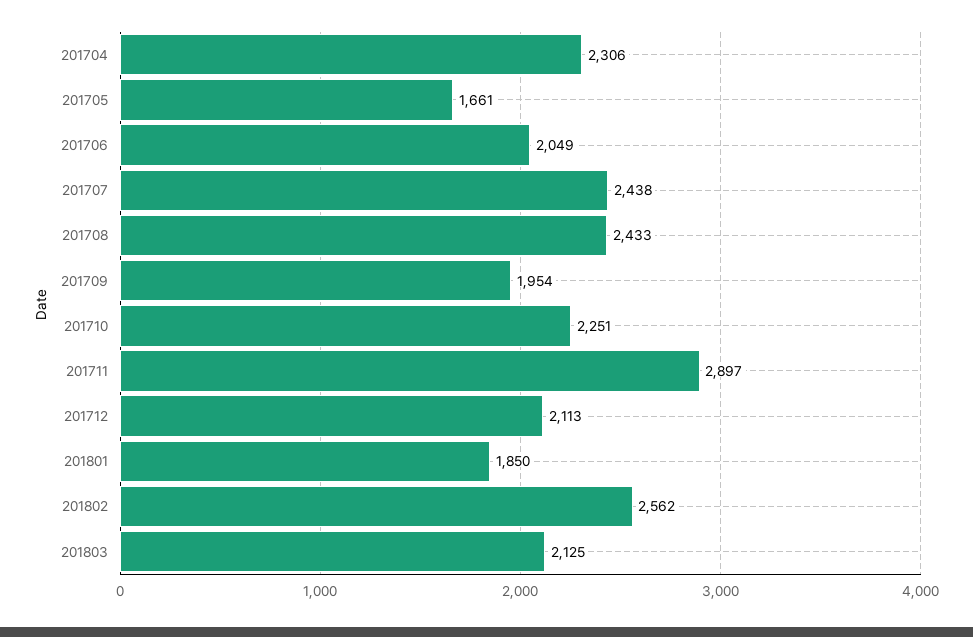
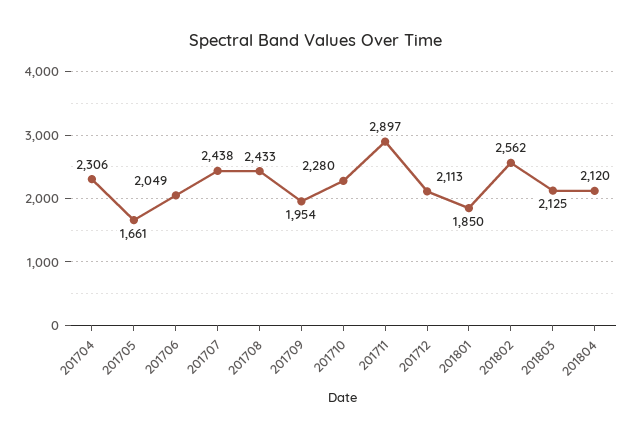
201710: 2251 -> 2280
201804: none -> 2120

